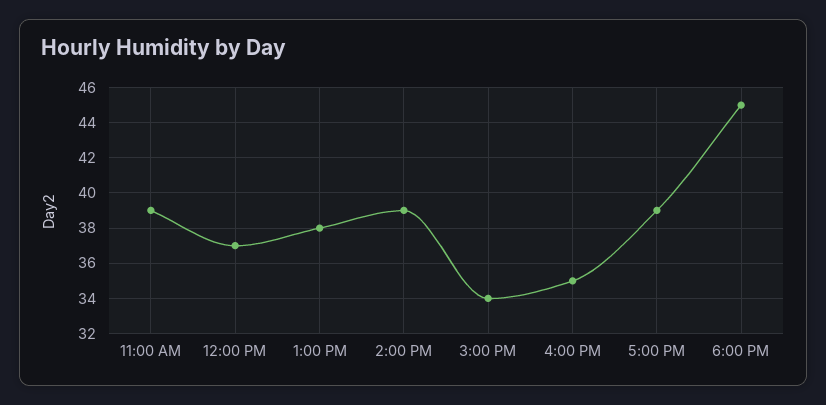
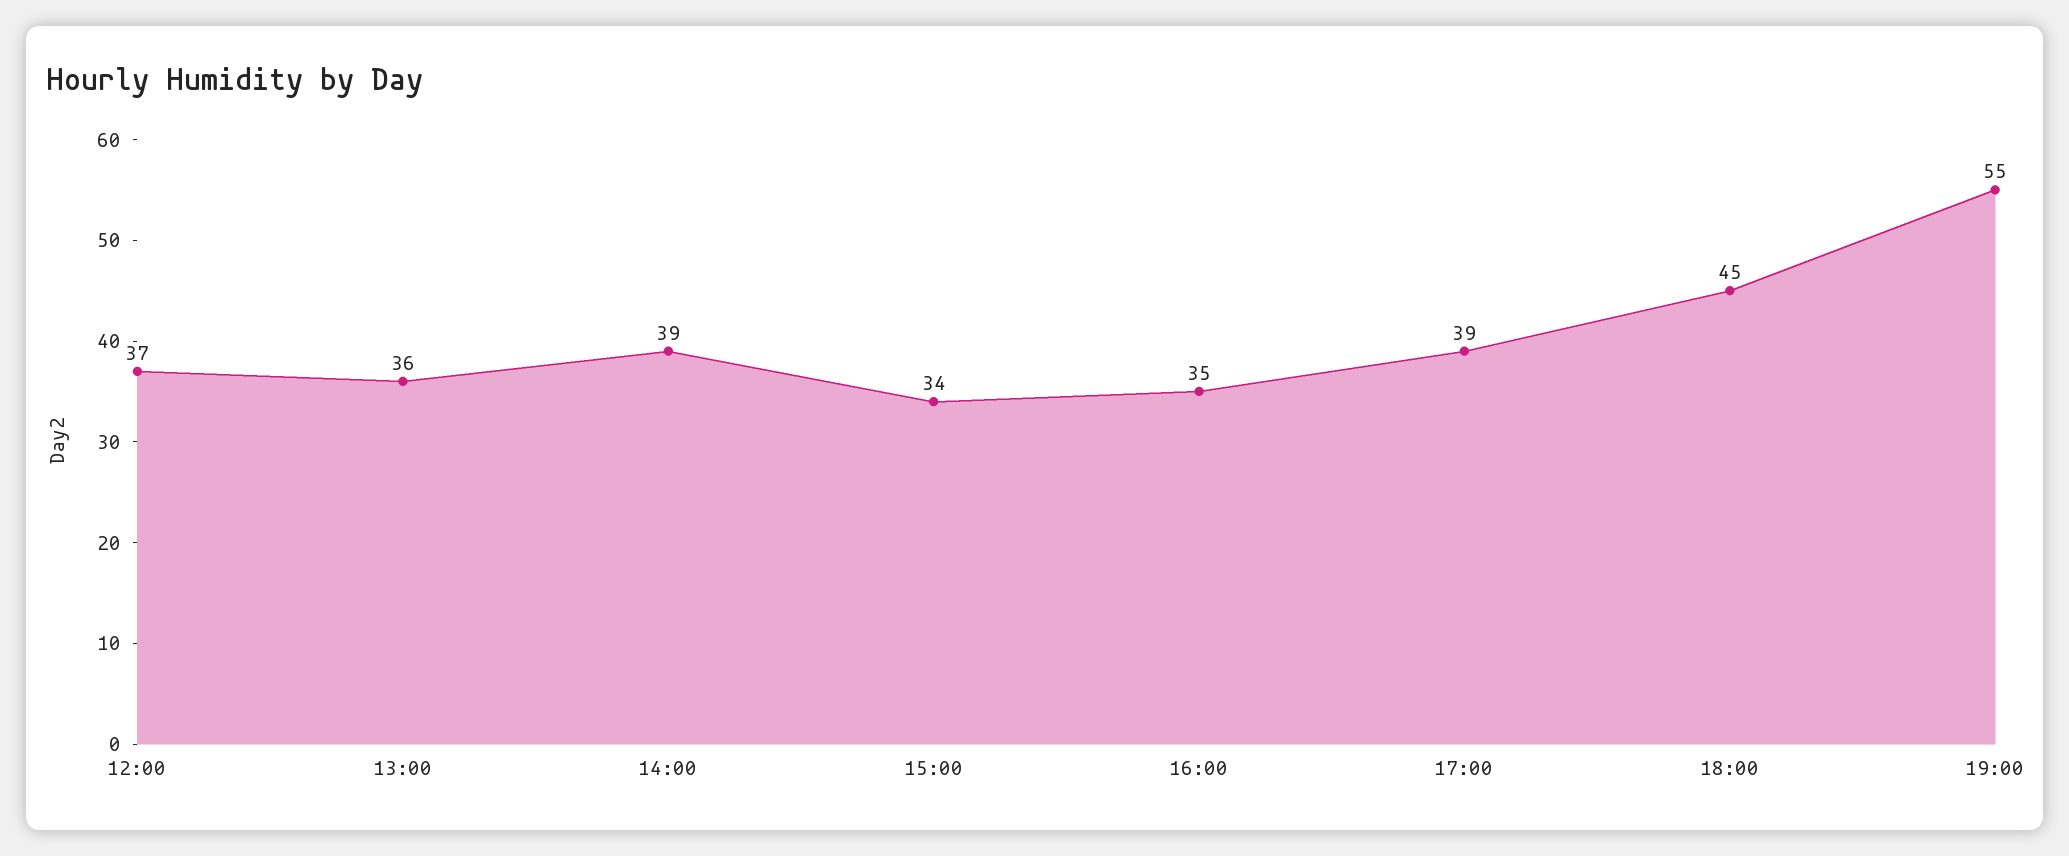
11:00 AM: 39 -> none
1:00 PM: 38 -> 36
19:00: none -> 55

